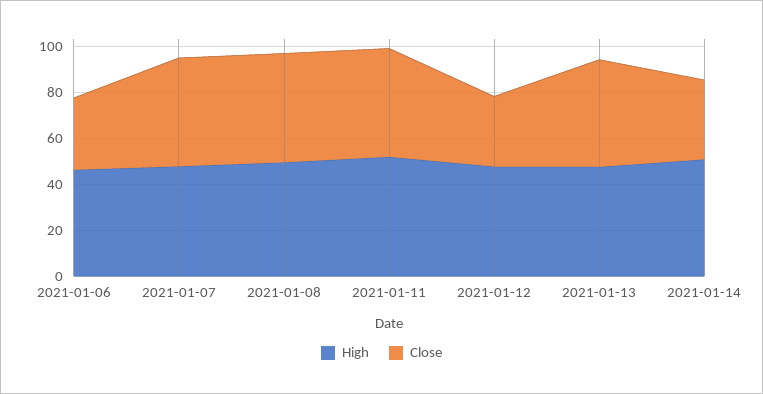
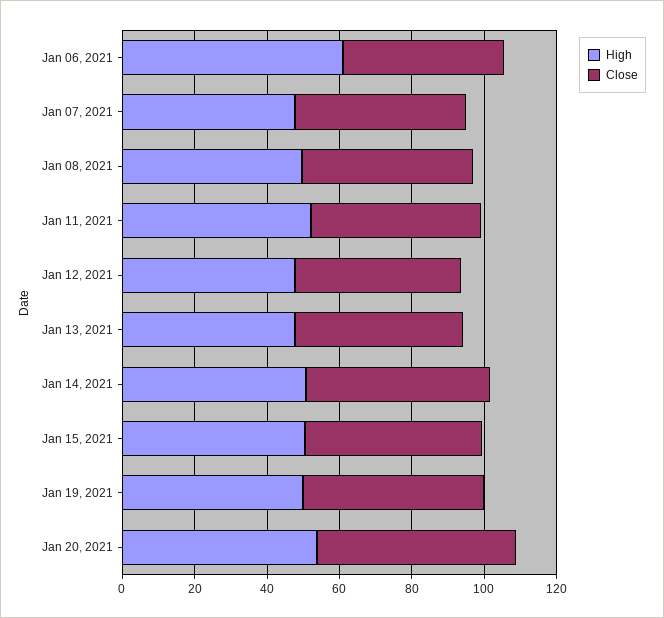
High, 2021-01-06: 45 -> 60
Close, 2021-01-06: 30 -> 45
Close, 2021-01-12: 30 -> 45
Close, 2021-01-14: 35 -> 50
High, Jan 15, 2021: none -> 50
Close, Jan 15, 2021: none -> 50
High, Jan 19, 2021: none -> 50
Close, Jan 19, 2021: none -> 50
High, Jan 20, 2021: none -> 55
Close, Jan 20, 2021: none -> 55

